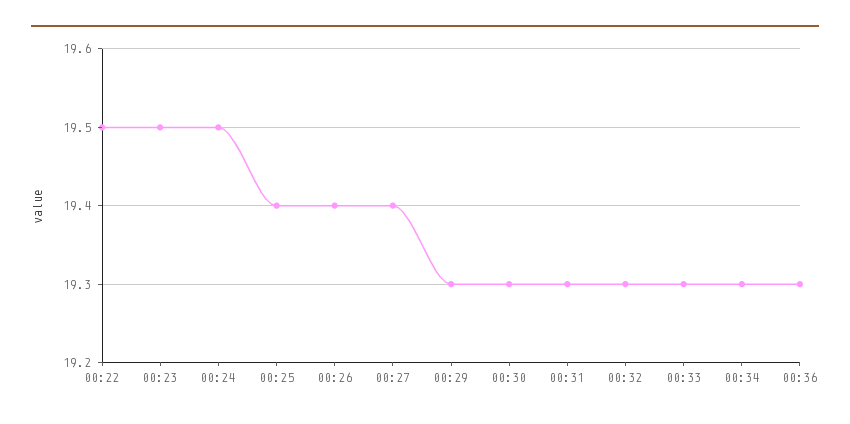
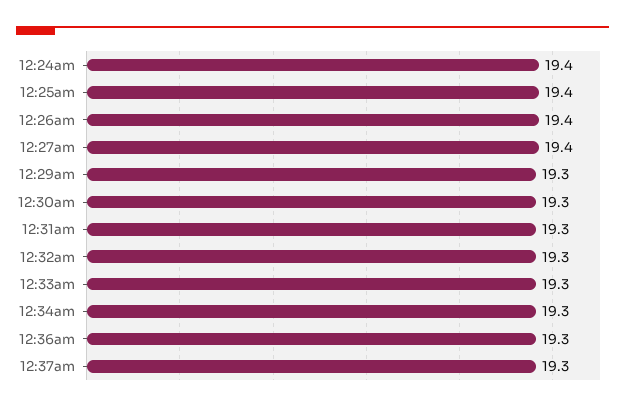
00:22: 19.5 -> none
00:23: 19.5 -> none
00:24: 19.5 -> 19.4
12:37am: none -> 19.3

